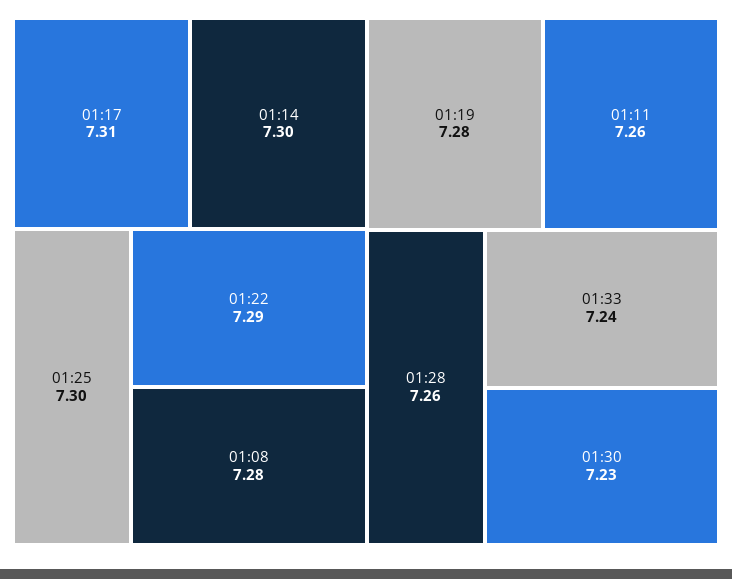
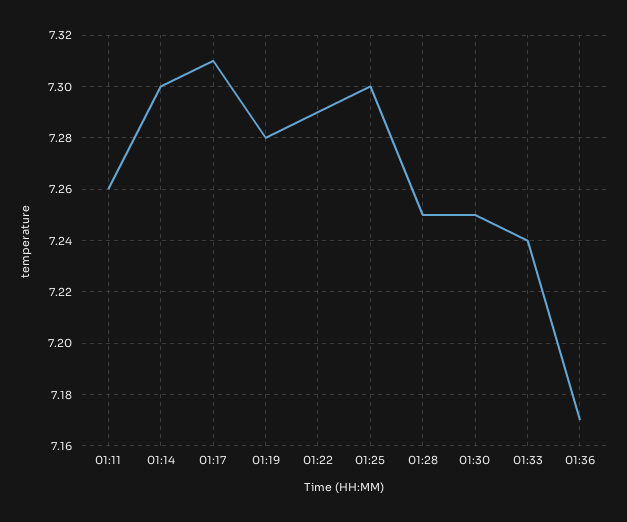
01:08: 7.28 -> none
01:28: 7.26 -> 7.25
01:30: 7.23 -> 7.25
01:36: none -> 7.17

